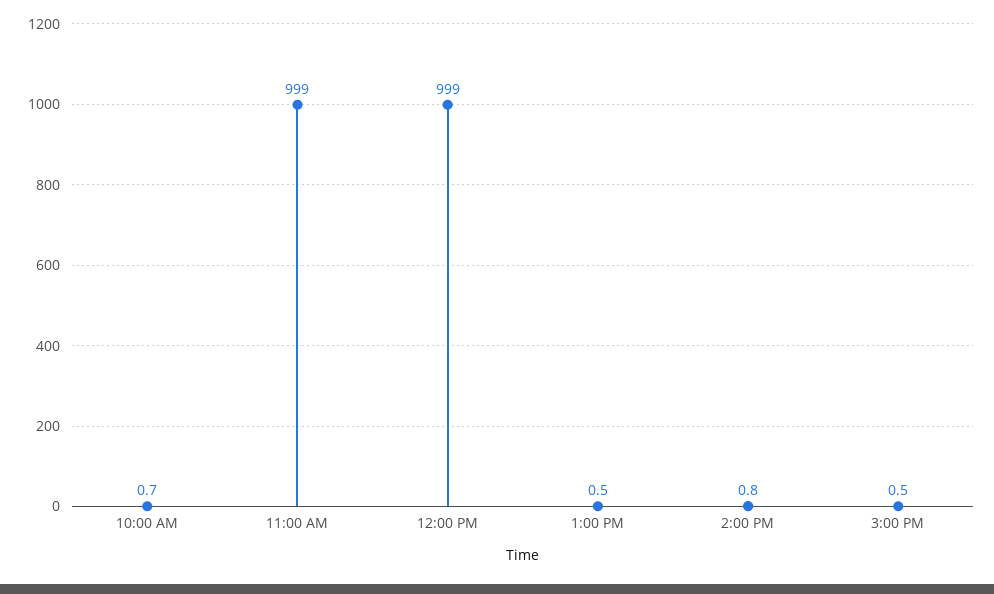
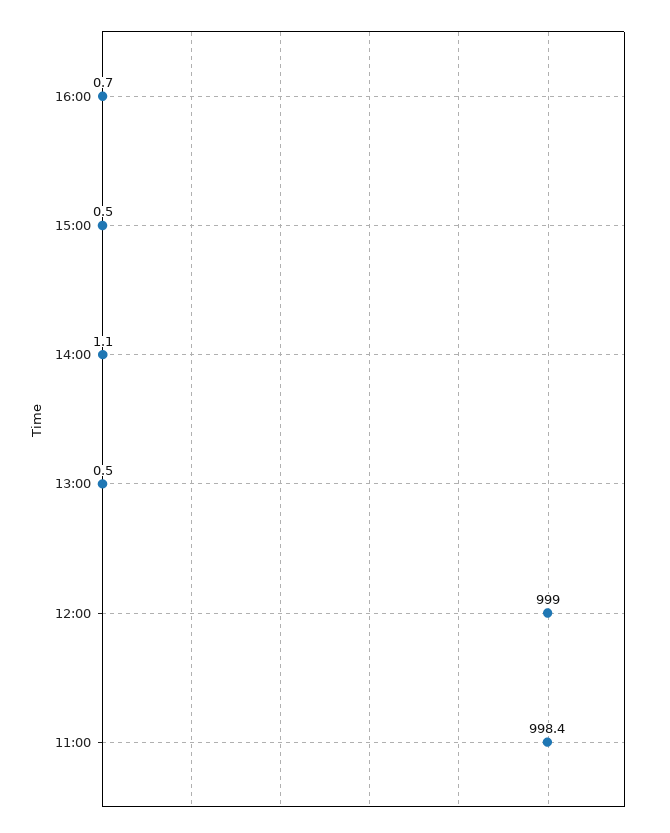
10:00 AM: 0.7 -> none
11:00 AM: 999 -> 998.4
2:00 PM: 0.8 -> 1.1
16:00: none -> 0.7

